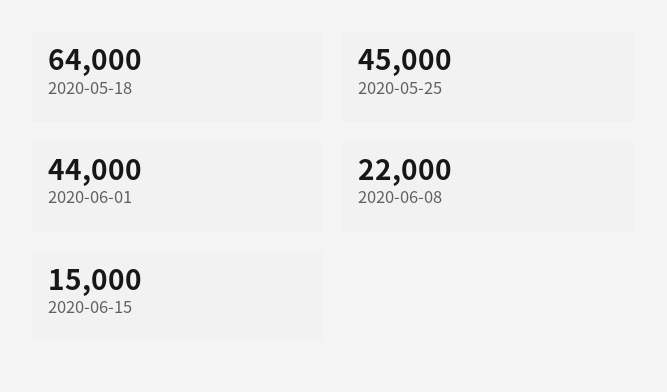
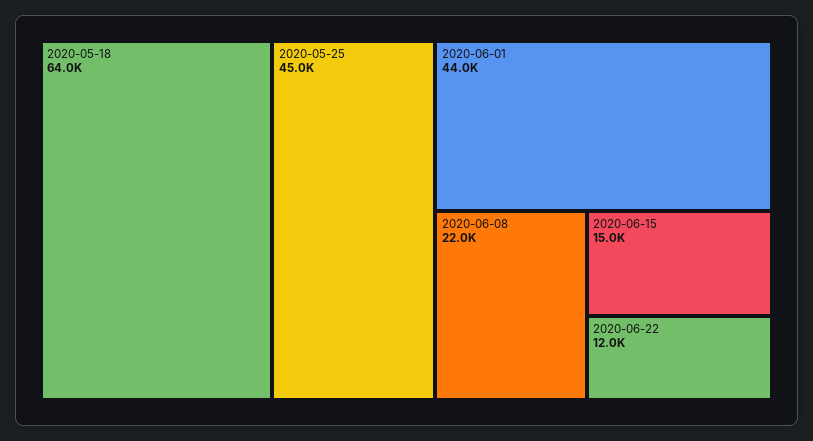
2020-06-22: none -> 12000

